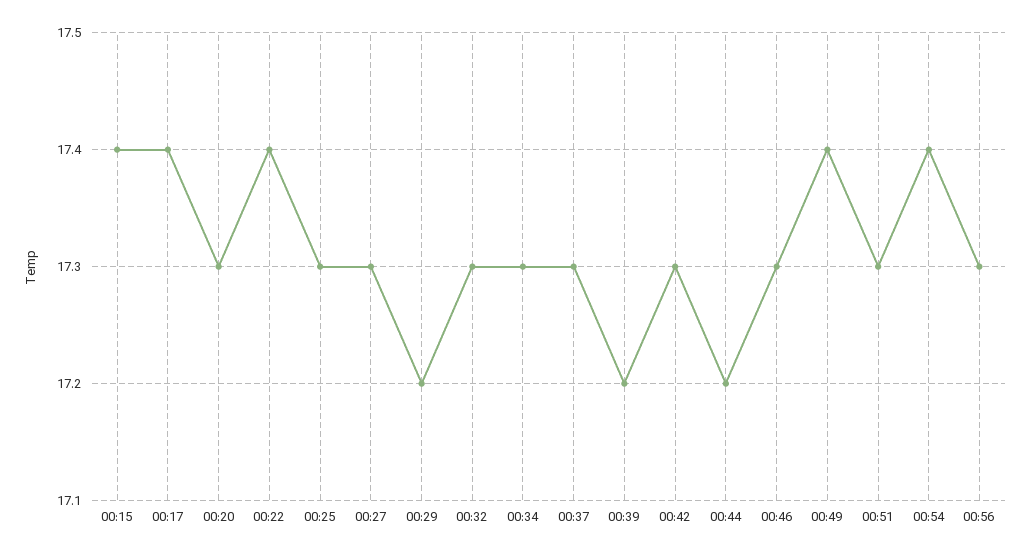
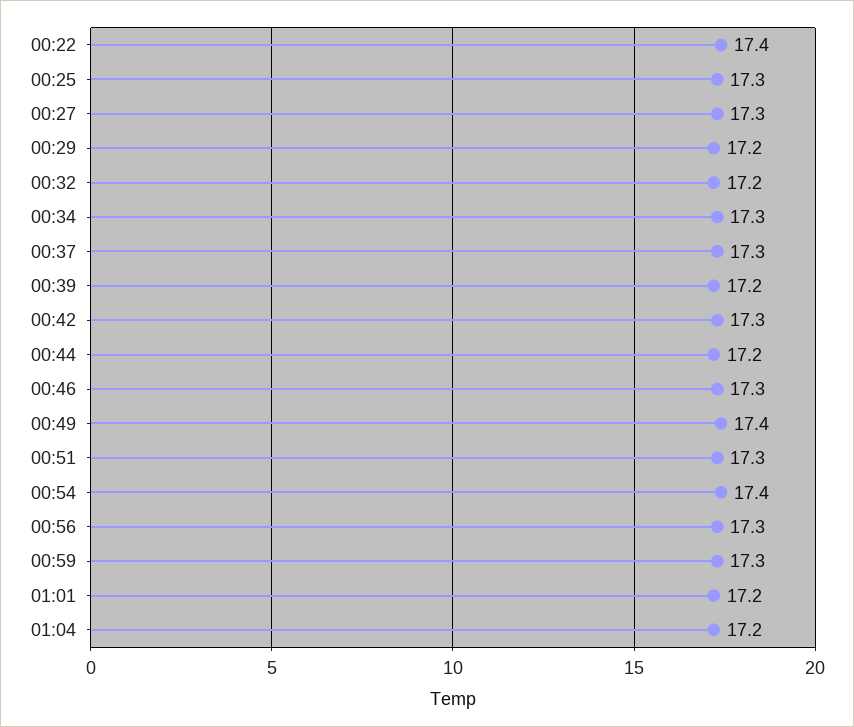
00:15: 17.4 -> none
00:17: 17.4 -> none
00:20: 17.3 -> none
00:32: 17.3 -> 17.2
00:59: none -> 17.3
01:01: none -> 17.2
01:04: none -> 17.2

